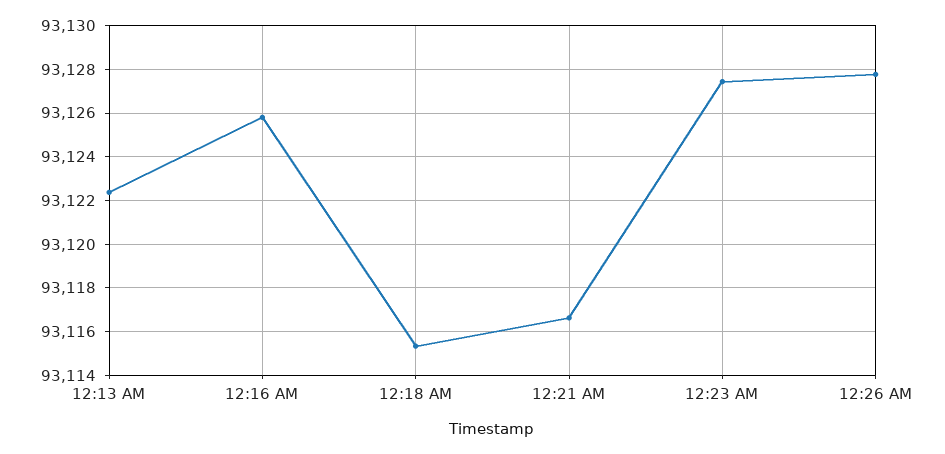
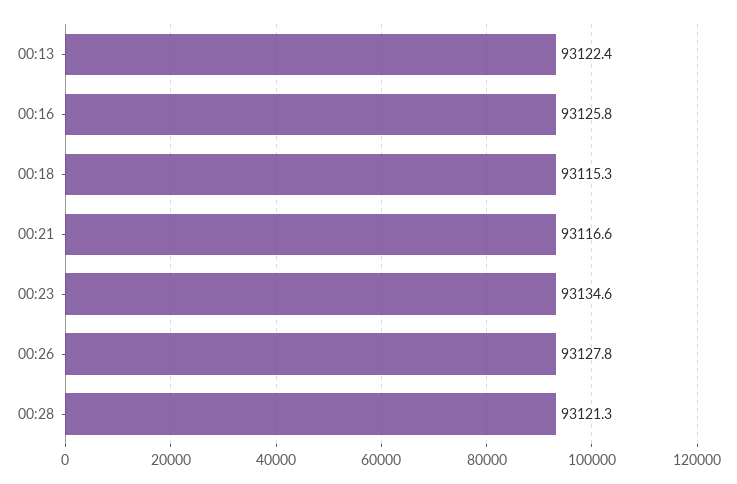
12:23 AM: 93127.5 -> 93134.6
00:28: none -> 93121.3

